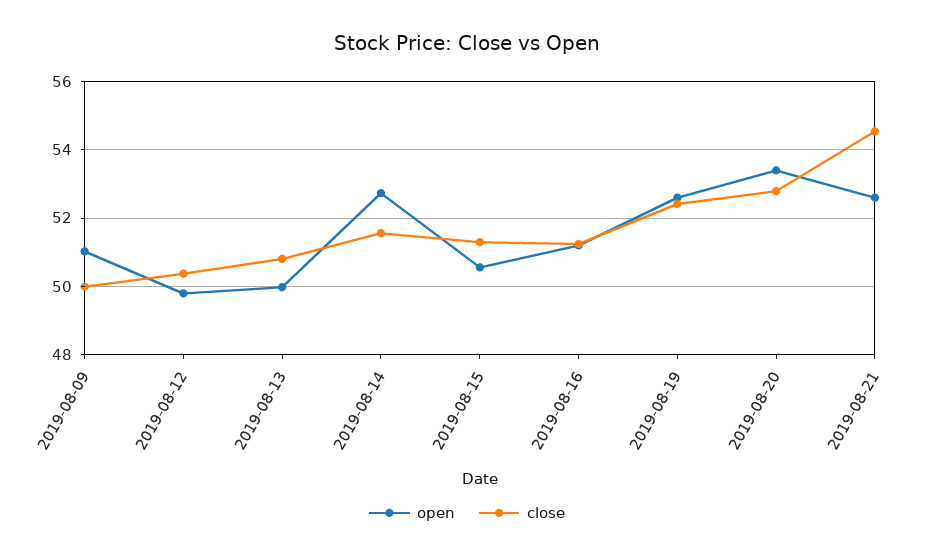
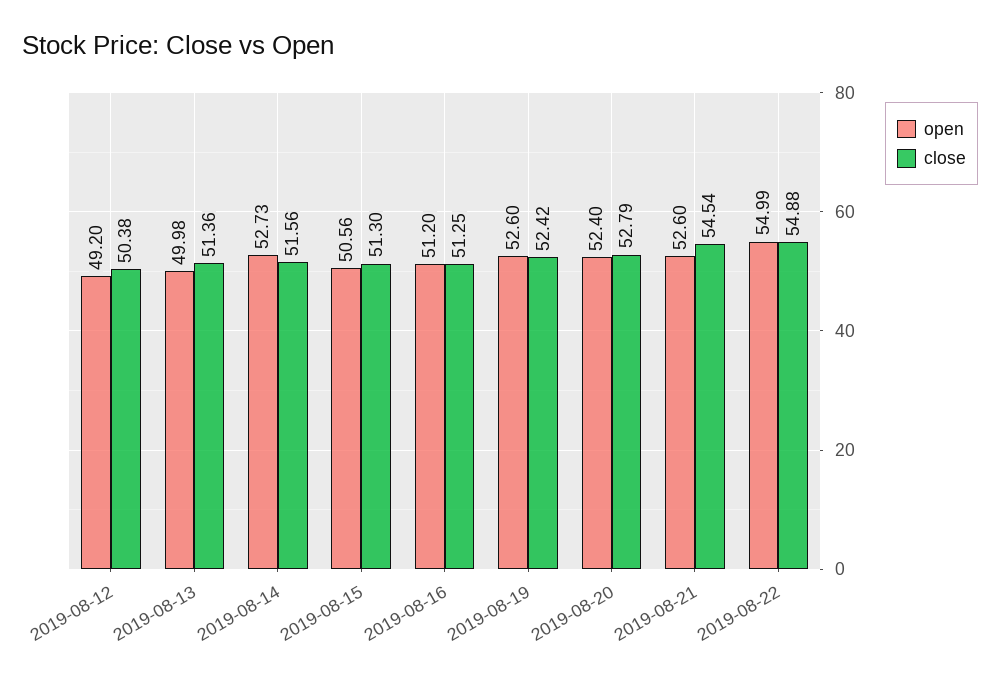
open, 2019-08-09: 51 -> none
close, 2019-08-09: 50 -> none
open, 2019-08-12: 49.8 -> 49.2
close, 2019-08-13: 50.8 -> 51.36
open, 2019-08-20: 53.4 -> 52.4
open, 2019-08-22: none -> 54.99
close, 2019-08-22: none -> 54.88

